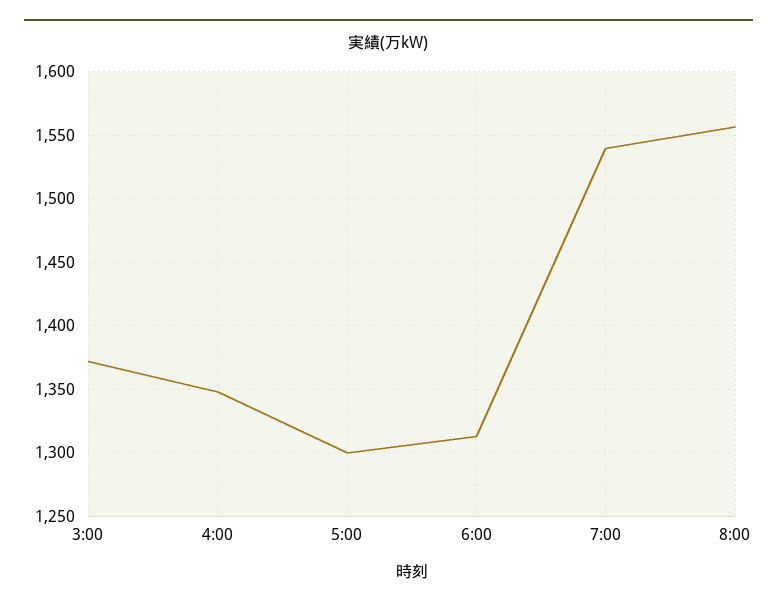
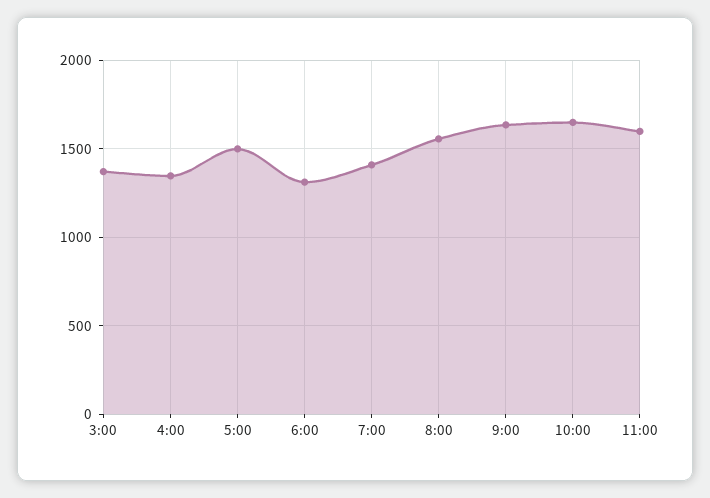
5:00: 1300 -> 1500
7:00: 1540 -> 1400
9:00: none -> 1650
10:00: none -> 1650
11:00: none -> 1600

